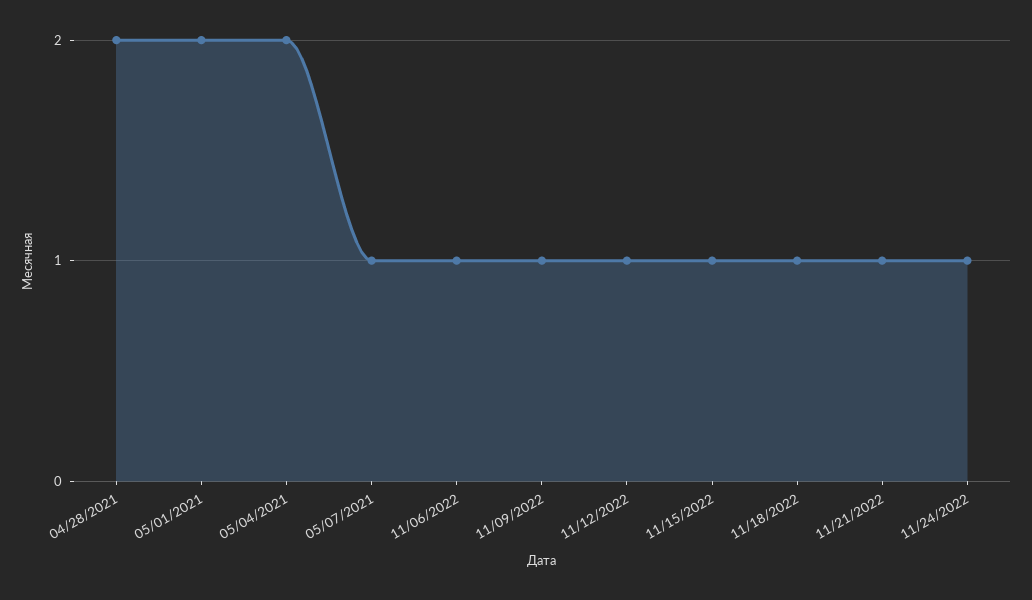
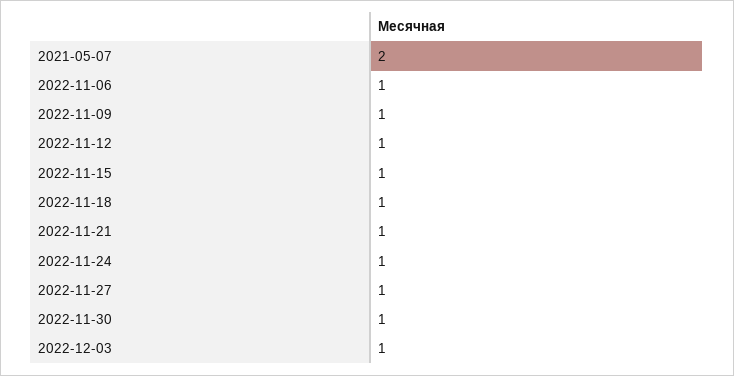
04/28/2021: 2 -> none
05/01/2021: 2 -> none
05/04/2021: 2 -> none
05/07/2021: 1 -> 2
2022-11-27: none -> 1
2022-11-30: none -> 1
2022-12-03: none -> 1

